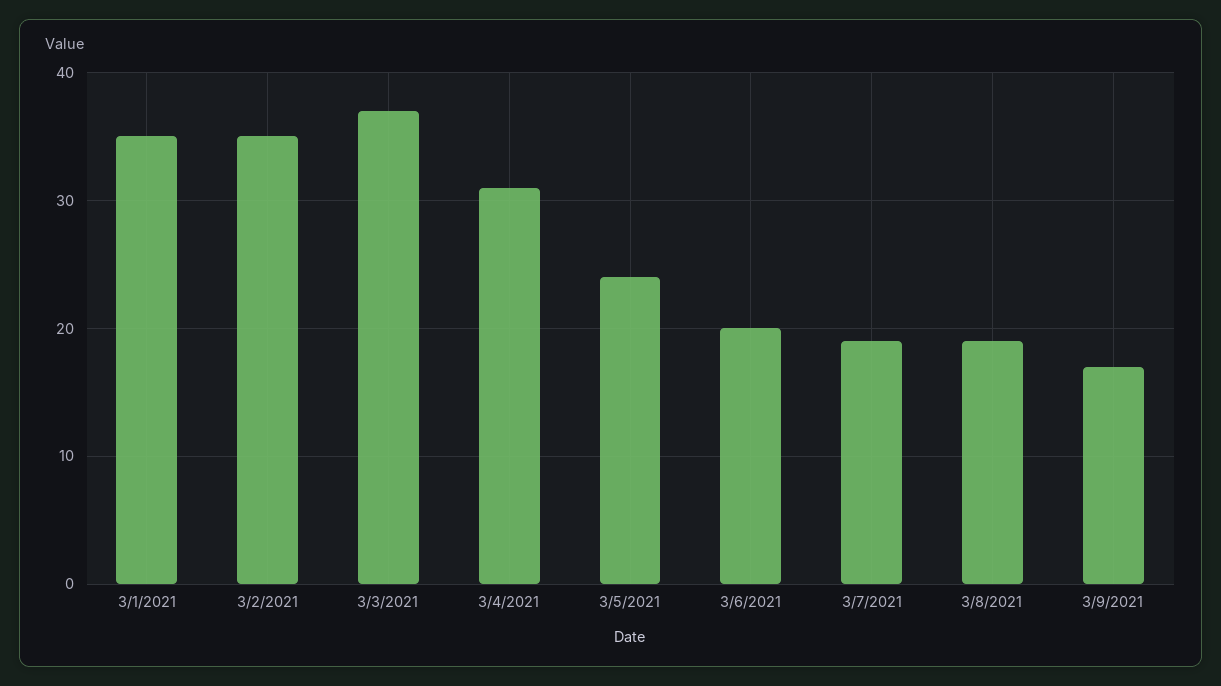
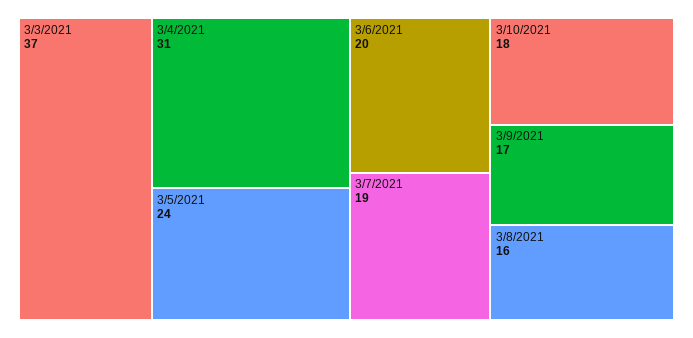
3/1/2021: 35 -> none
3/2/2021: 35 -> none
3/8/2021: 19 -> 16
3/10/2021: none -> 18

